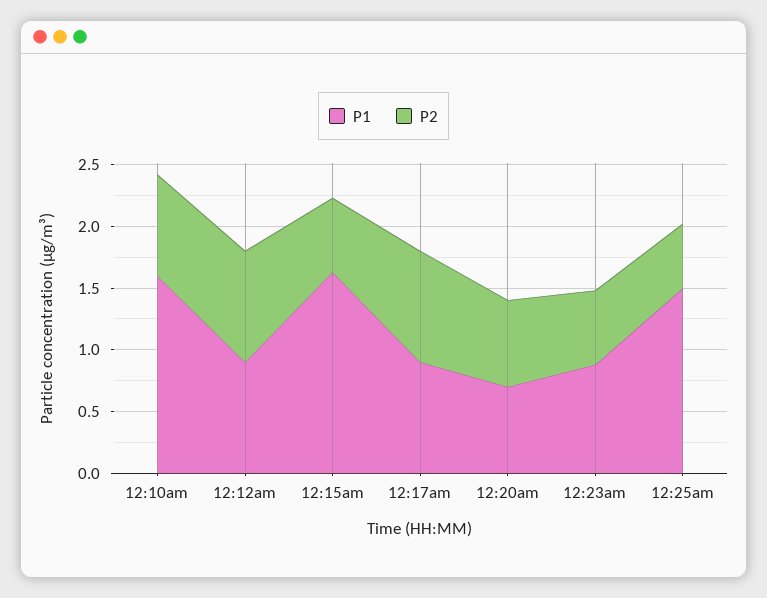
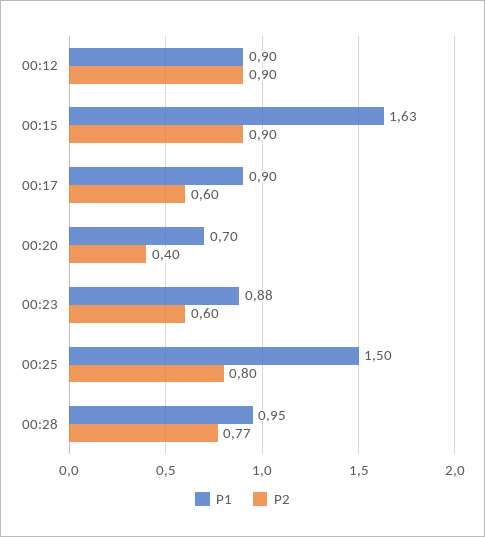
P1, 12:10am: 1.6 -> none
P2, 12:10am: 0.8 -> none
P2, 12:15am: 0.6 -> 0.9
P2, 12:17am: 0.9 -> 0.6
P2, 12:20am: 0.7 -> 0.4
P2, 12:25am: 0.5 -> 0.8
P1, 00:28: none -> 0.95
P2, 00:28: none -> 0.77

